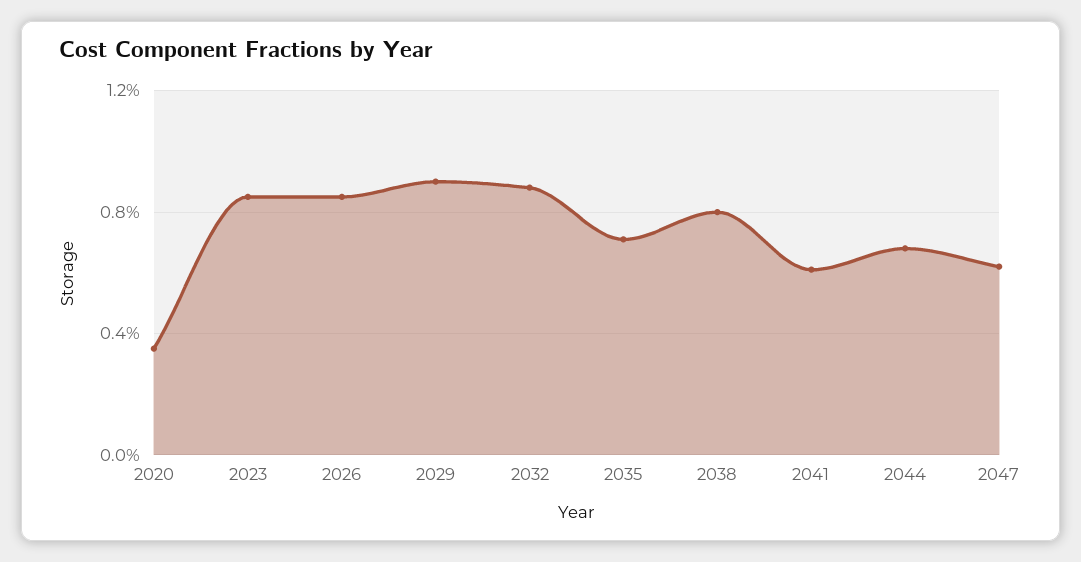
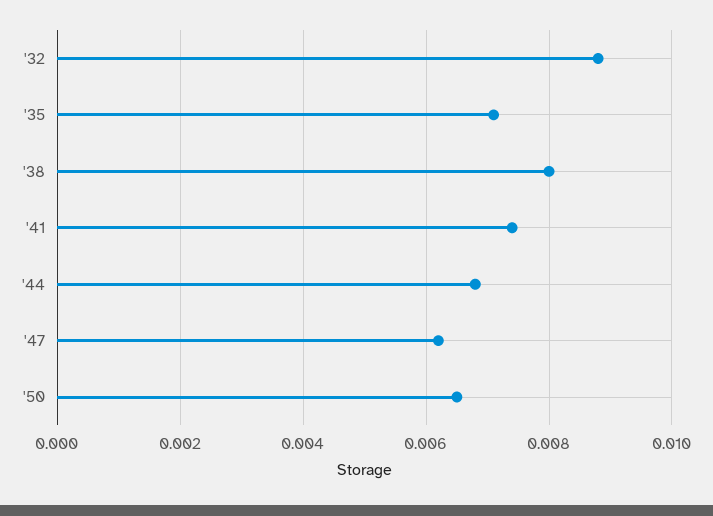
2020: 0.0035 -> none
2023: 0.0085 -> none
2026: 0.0085 -> none
2029: 0.009 -> none
2041: 0.006 -> 0.0075
'50: none -> 0.0065

